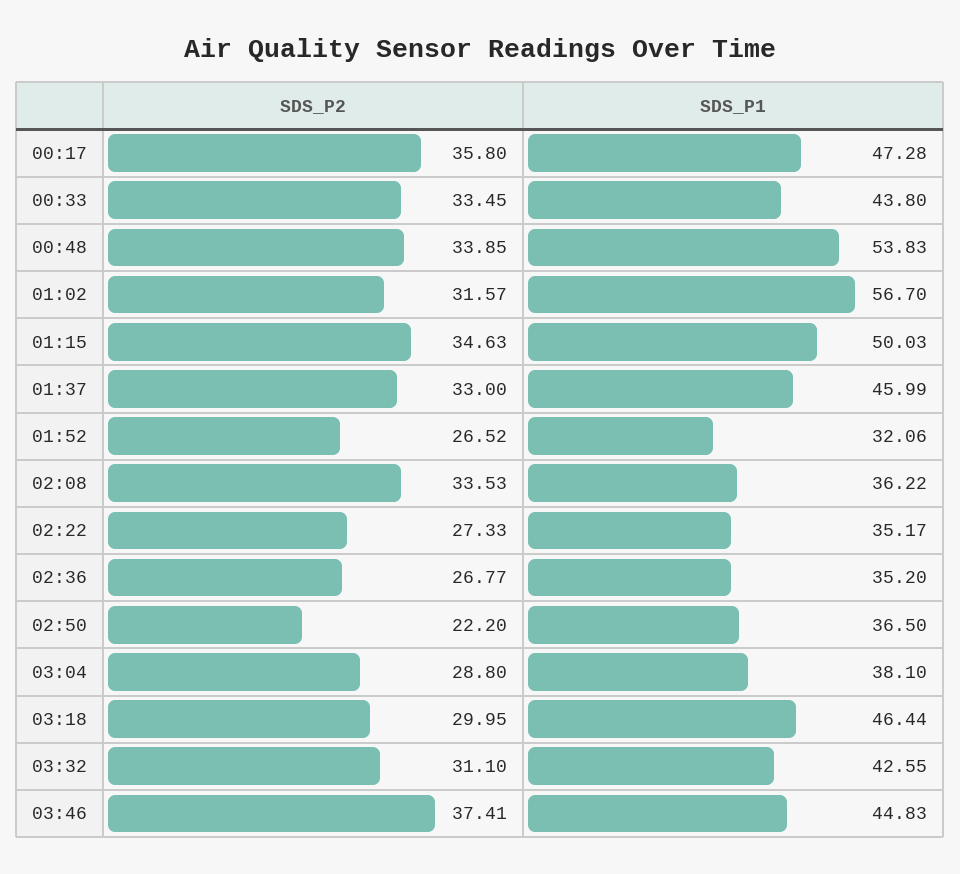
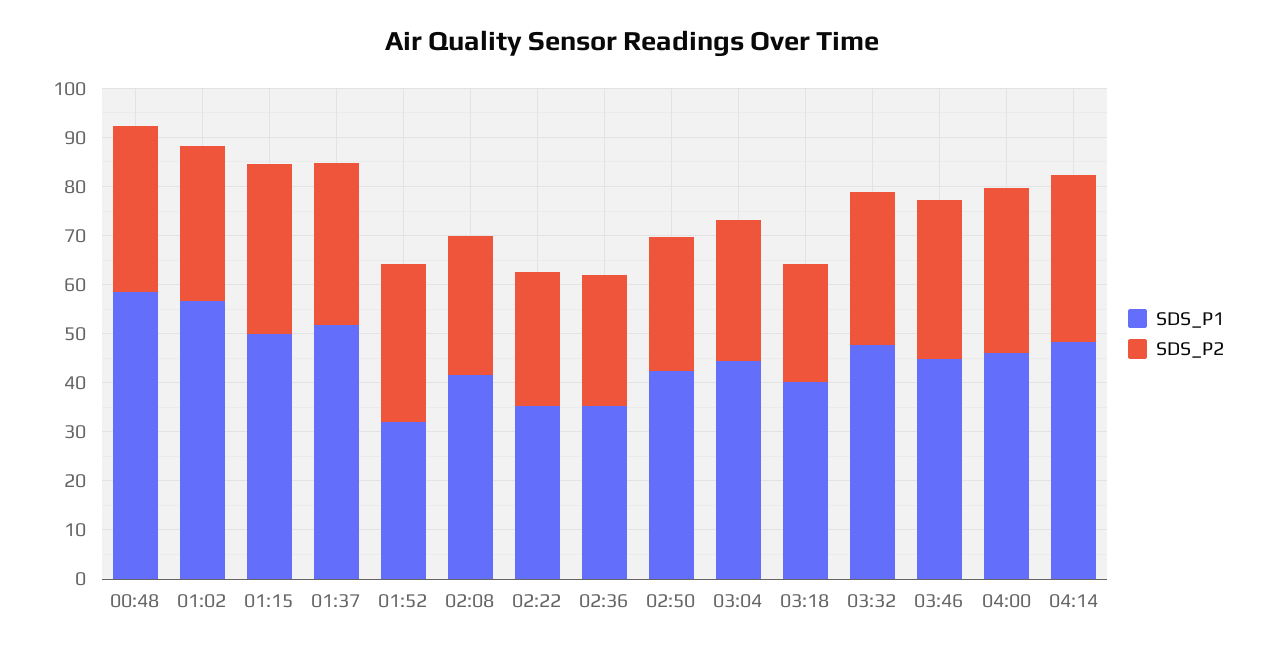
SDS_P2, 00:17: 35.8 -> none
SDS_P1, 00:17: 47.28 -> none
SDS_P2, 00:33: 33.45 -> none
SDS_P1, 00:33: 43.8 -> none
SDS_P1, 00:48: 53.83 -> 58
SDS_P1, 01:37: 45.99 -> 52
SDS_P2, 01:52: 26.52 -> 32
SDS_P2, 02:08: 33.53 -> 28
SDS_P1, 02:08: 36.22 -> 42
SDS_P2, 02:50: 22.2 -> 28
SDS_P1, 02:50: 36.5 -> 42
SDS_P1, 03:04: 38.1 -> 44
SDS_P2, 03:18: 29.95 -> 24
SDS_P1, 03:18: 46.44 -> 40
SDS_P1, 03:32: 42.55 -> 48
SDS_P2, 03:46: 37.41 -> 32
SDS_P1, 04:00: none -> 46
SDS_P2, 04:00: none -> 34
SDS_P1, 04:14: none -> 48
SDS_P2, 04:14: none -> 34

